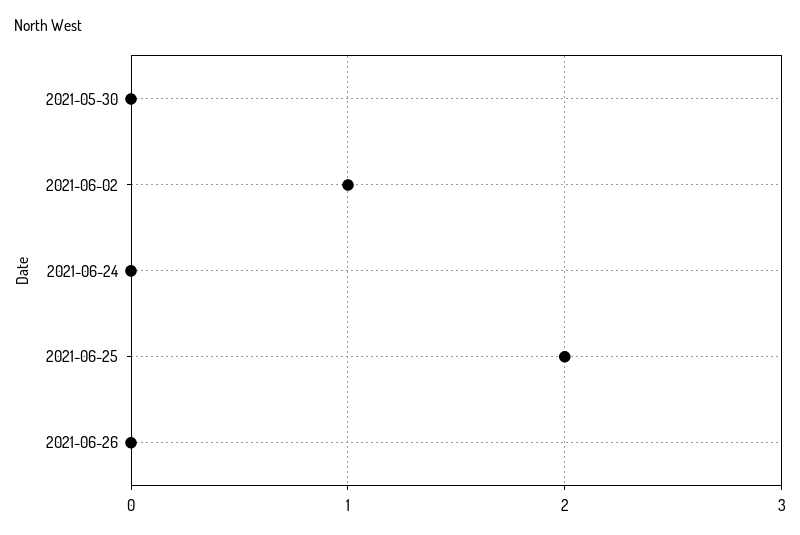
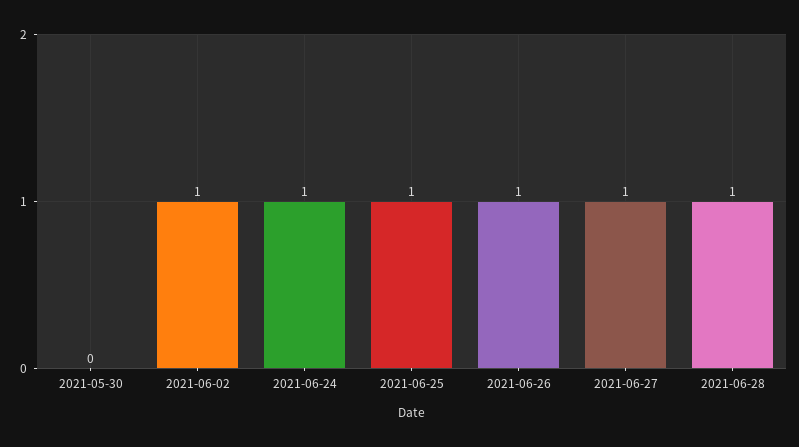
2021-06-24: 0 -> 1
2021-06-25: 2 -> 1
2021-06-26: 0 -> 1
2021-06-27: none -> 1
2021-06-28: none -> 1

